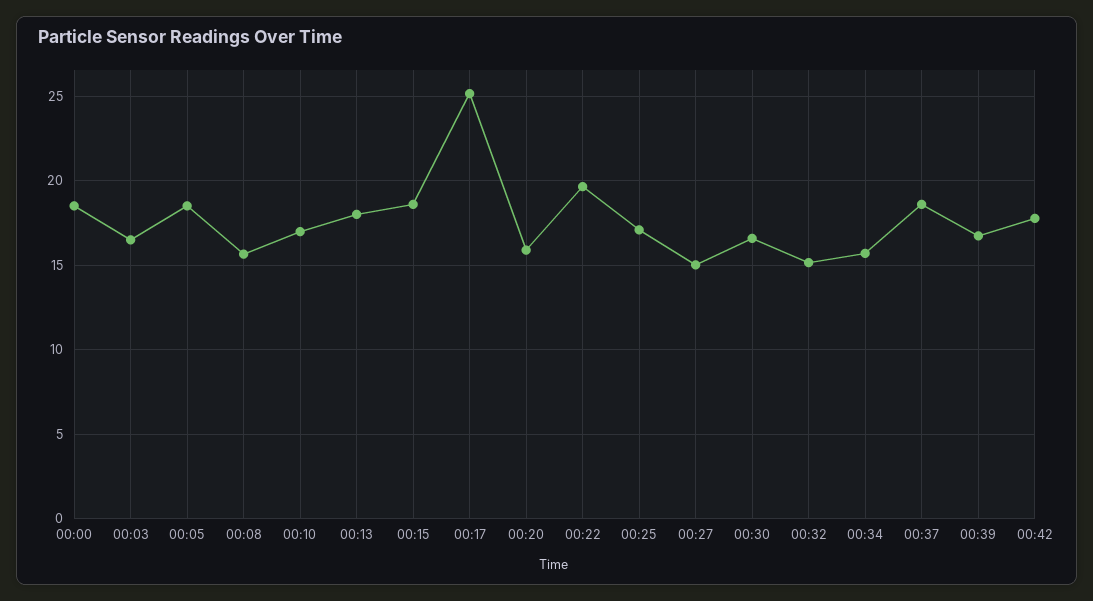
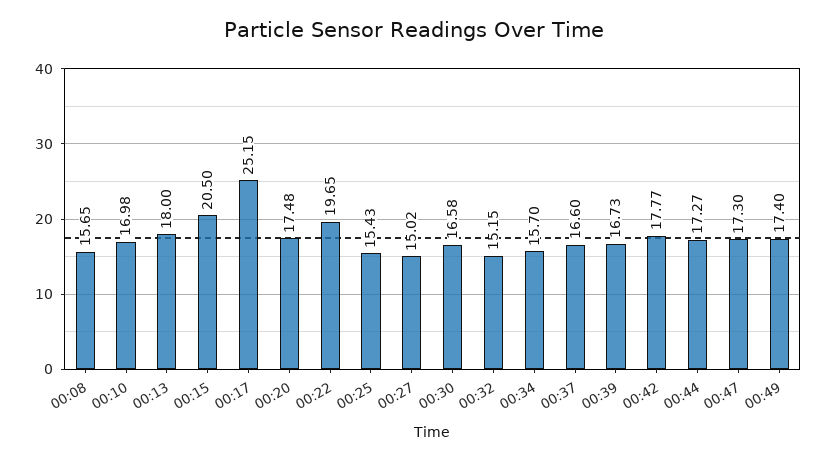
00:00: 18.5 -> none
00:03: 16.5 -> none
00:05: 18.5 -> none
00:15: 18.5 -> 20.5
00:20: 16 -> 17.48
00:25: 17 -> 15.43
00:37: 18.5 -> 16.6
00:44: none -> 17.27
00:47: none -> 17.3
00:49: none -> 17.4

